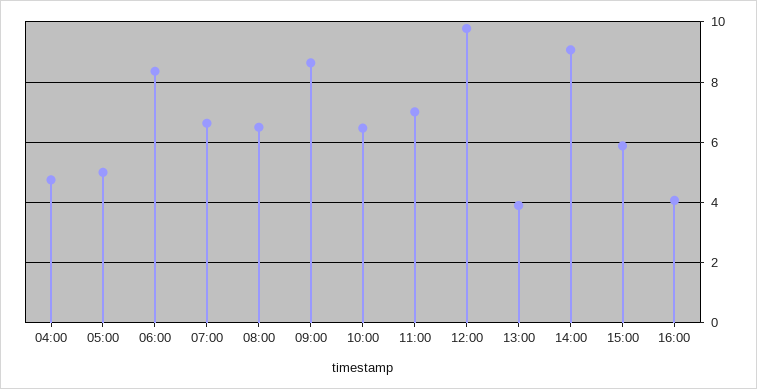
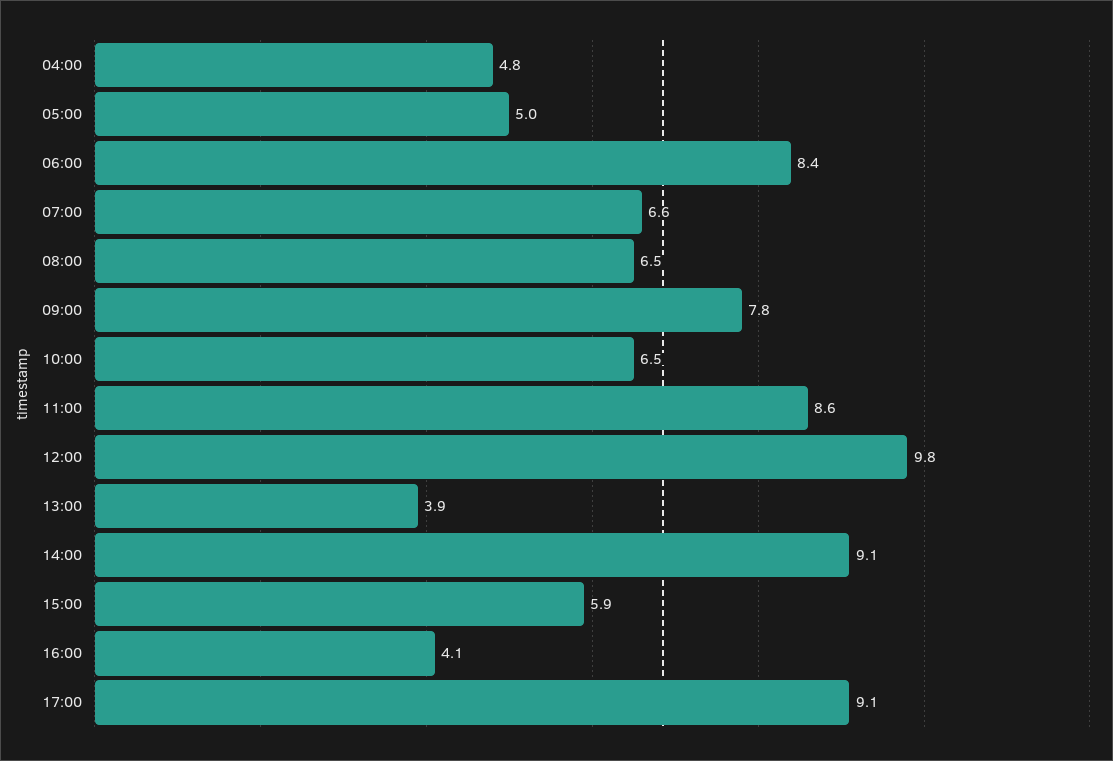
09:00: 8.6 -> 7.8
11:00: 7 -> 8.6
17:00: none -> 9.1

